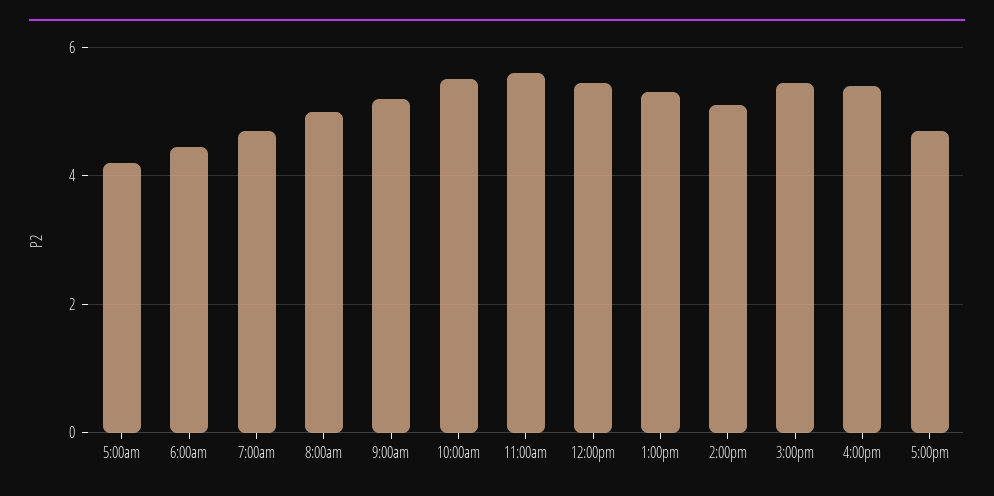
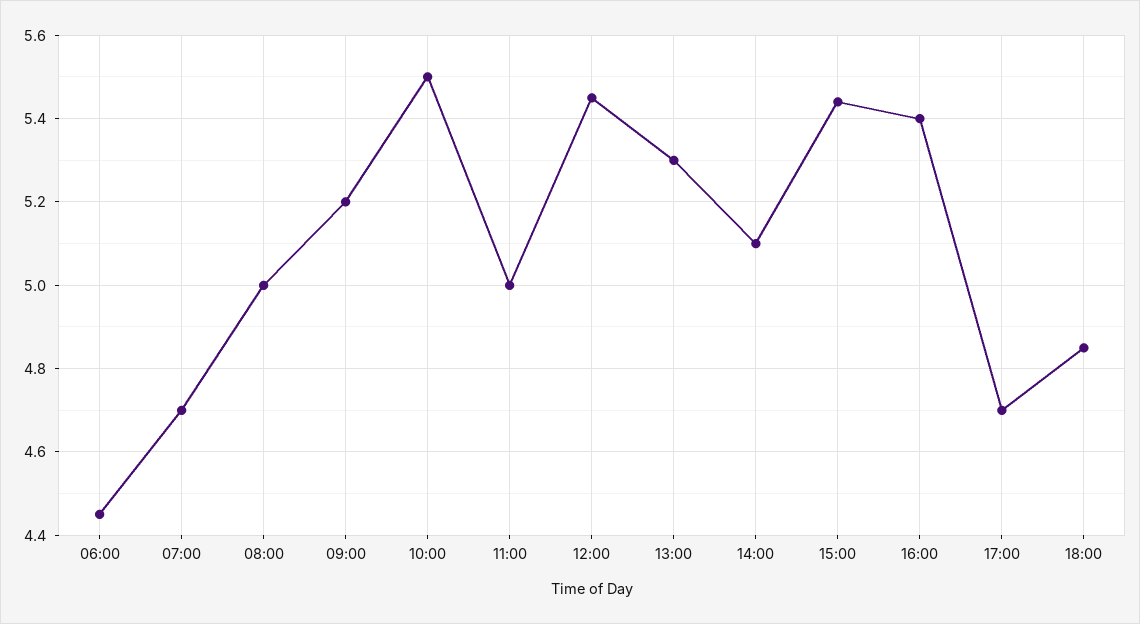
5:00am: 4.2 -> none
11:00am: 5.6 -> 5
18:00: none -> 4.85

